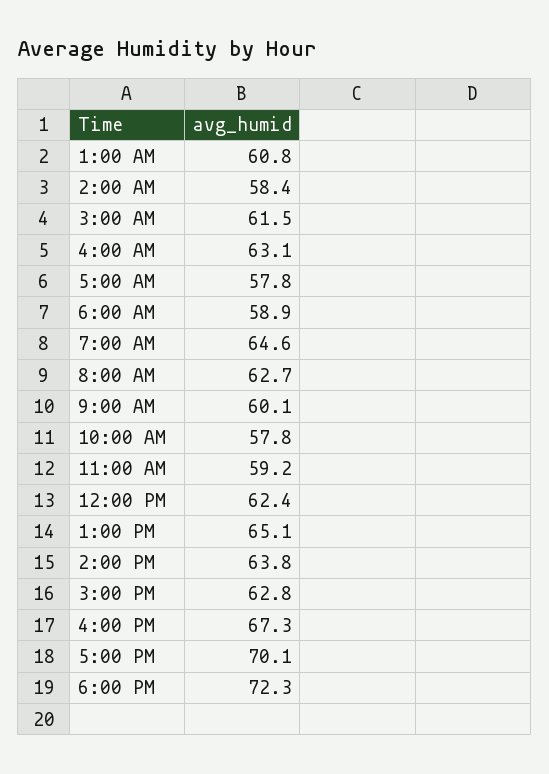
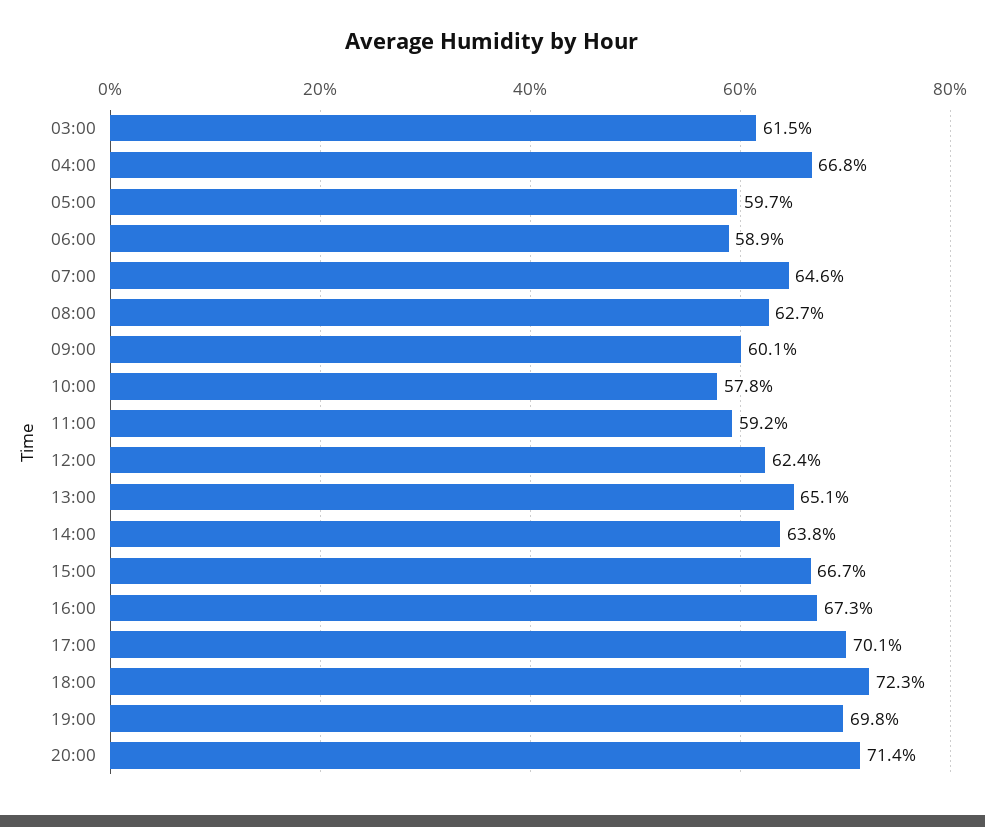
1:00 AM: 60.8 -> none
2:00 AM: 58.4 -> none
4:00 AM: 63.1 -> 66.8
5:00 AM: 57.8 -> 59.7
3:00 PM: 62.8 -> 66.7
19:00: none -> 69.8
20:00: none -> 71.4

